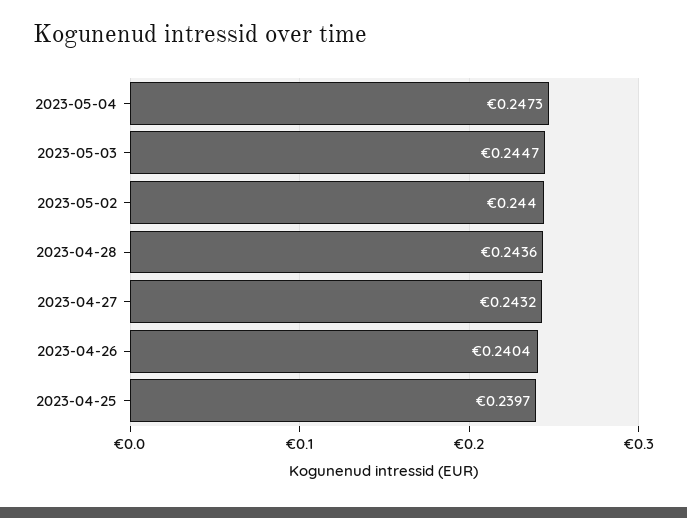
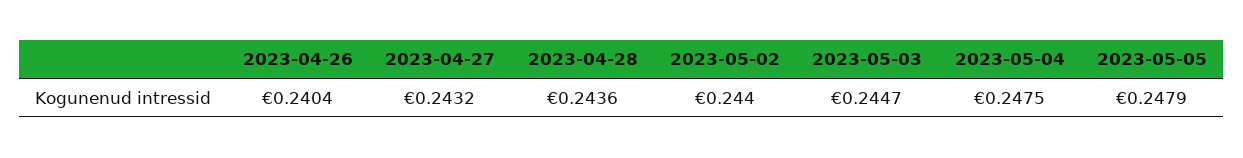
2023-05-04: 0.2473 -> 0.2475
2023-04-25: 0.2397 -> none
2023-05-05: none -> 0.2479

